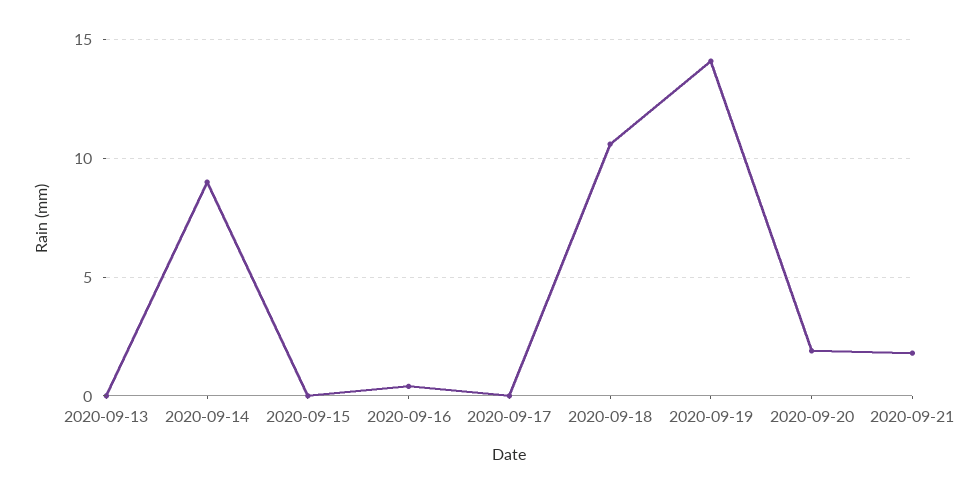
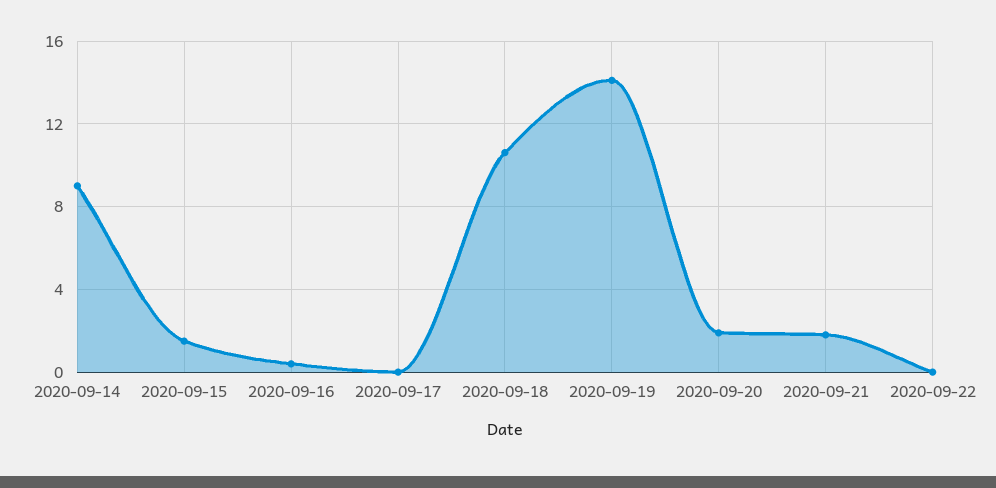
2020-09-13: 0 -> none
2020-09-15: 0 -> 1.5
2020-09-22: none -> 0

